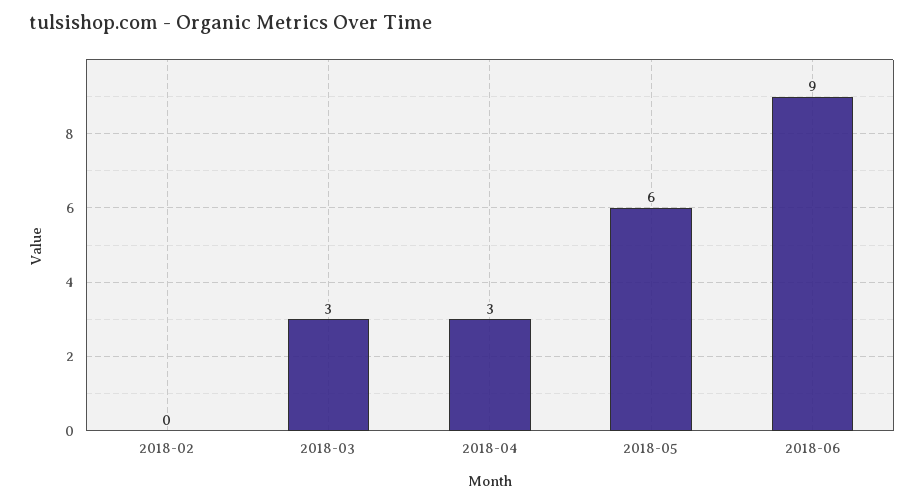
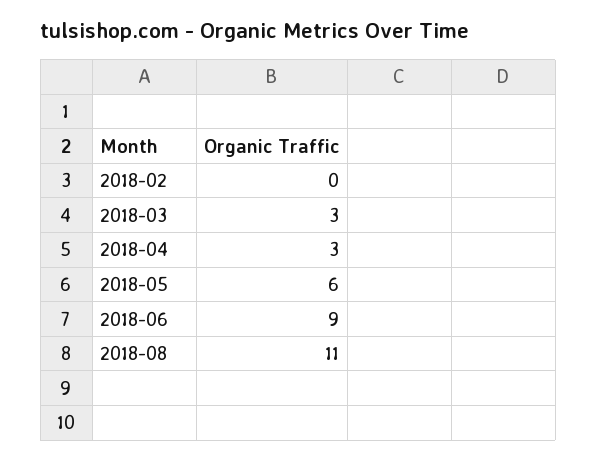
2018-08: none -> 11

